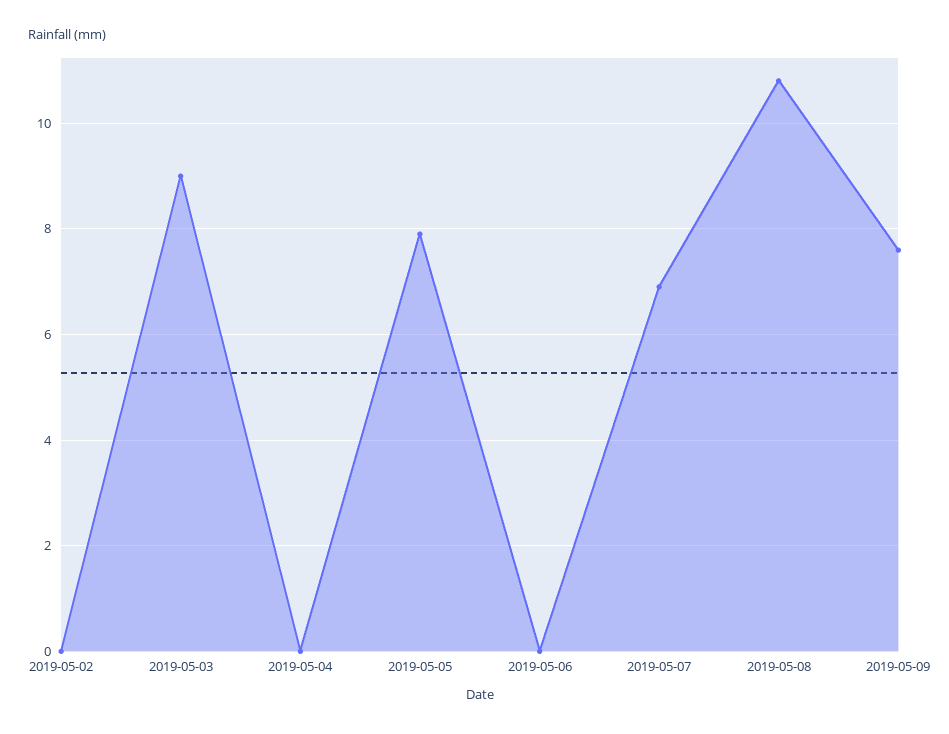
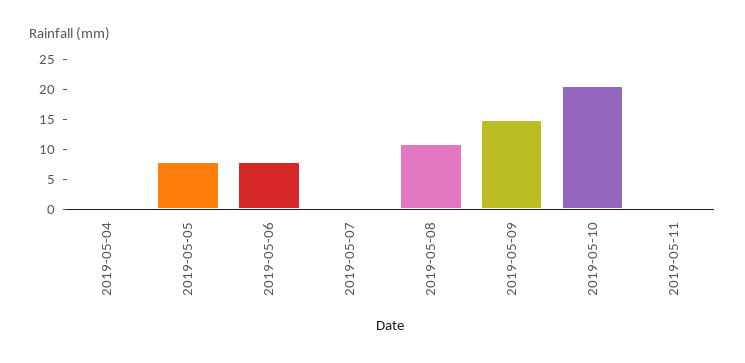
2019-05-02: 0 -> none
2019-05-03: 9 -> none
2019-05-06: 0 -> 7.5
2019-05-07: 7 -> 0
2019-05-09: 7.5 -> 15
2019-05-10: none -> 20
2019-05-11: none -> 0

